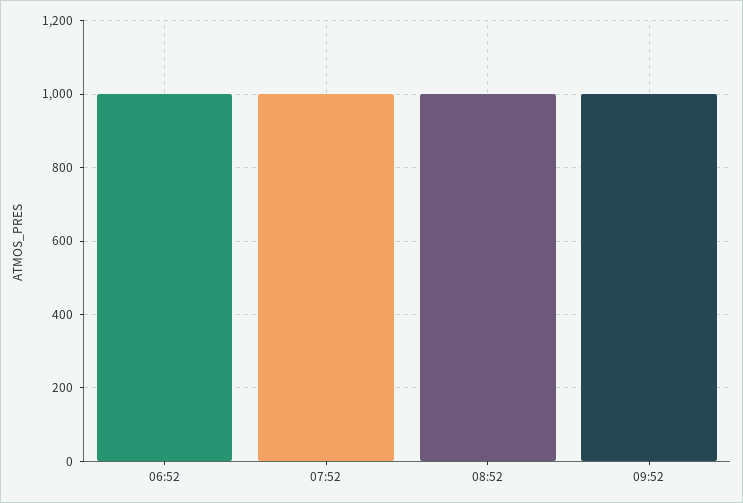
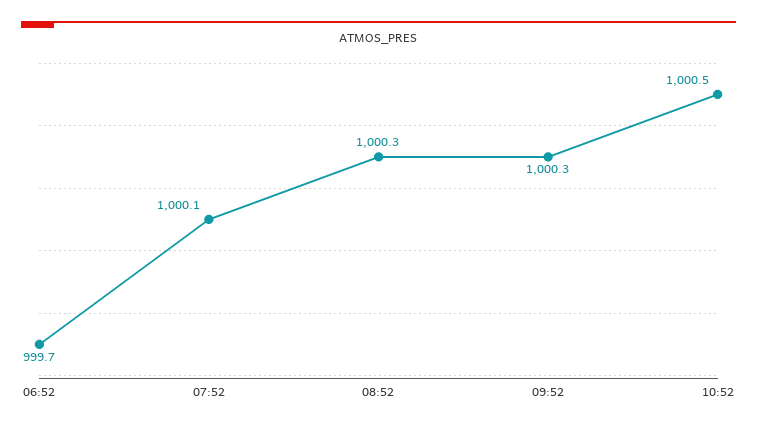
10:52: none -> 1000.5

